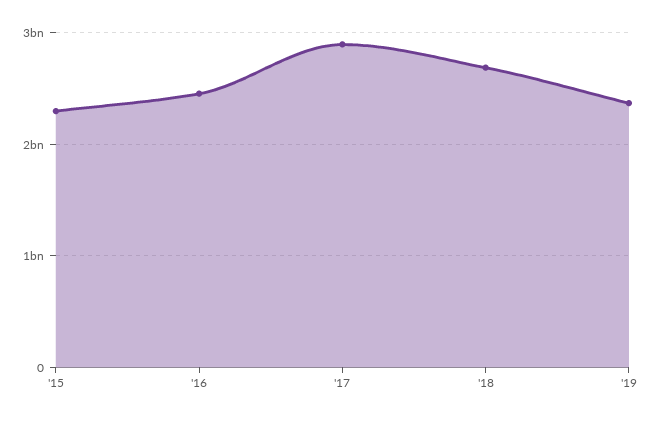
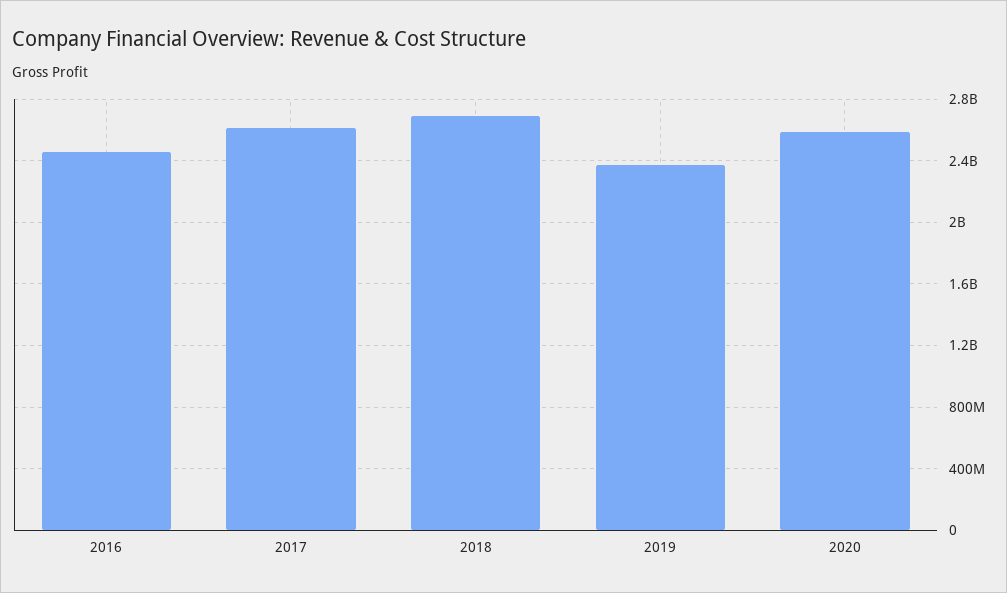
'15: 2300000000 -> none
'17: 2900000000 -> 2600000000
2020: none -> 2600000000

